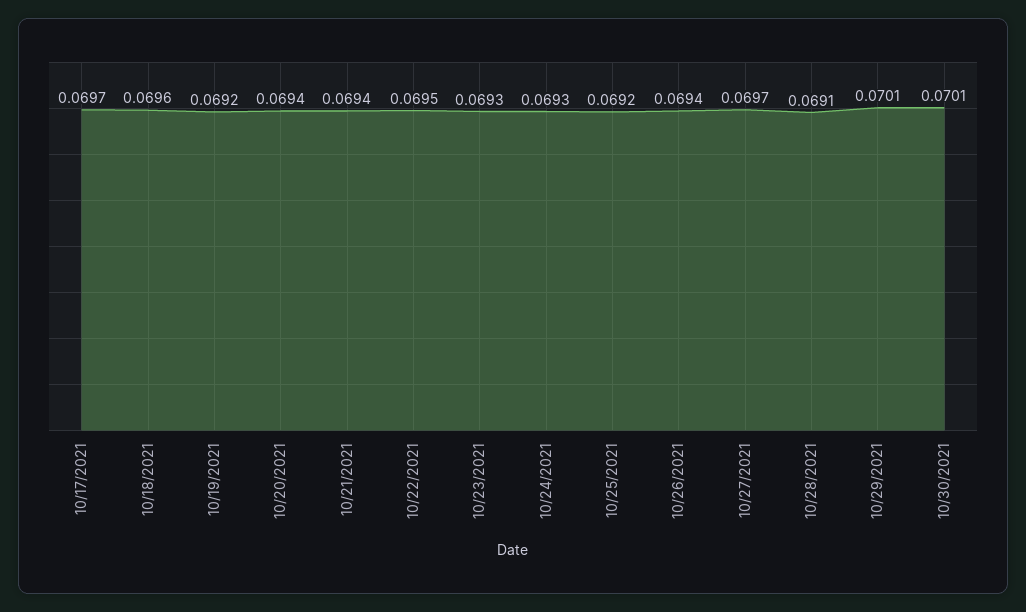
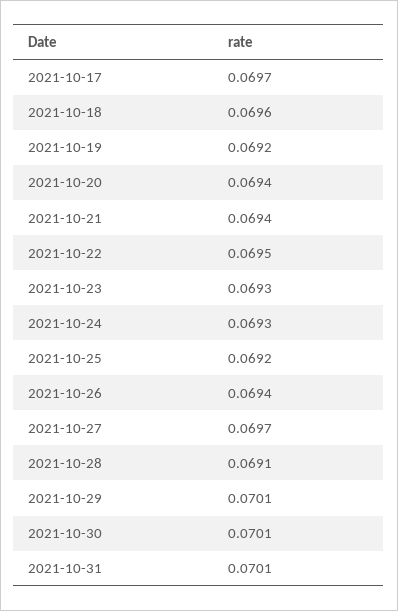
2021-10-31: none -> 0.0701

